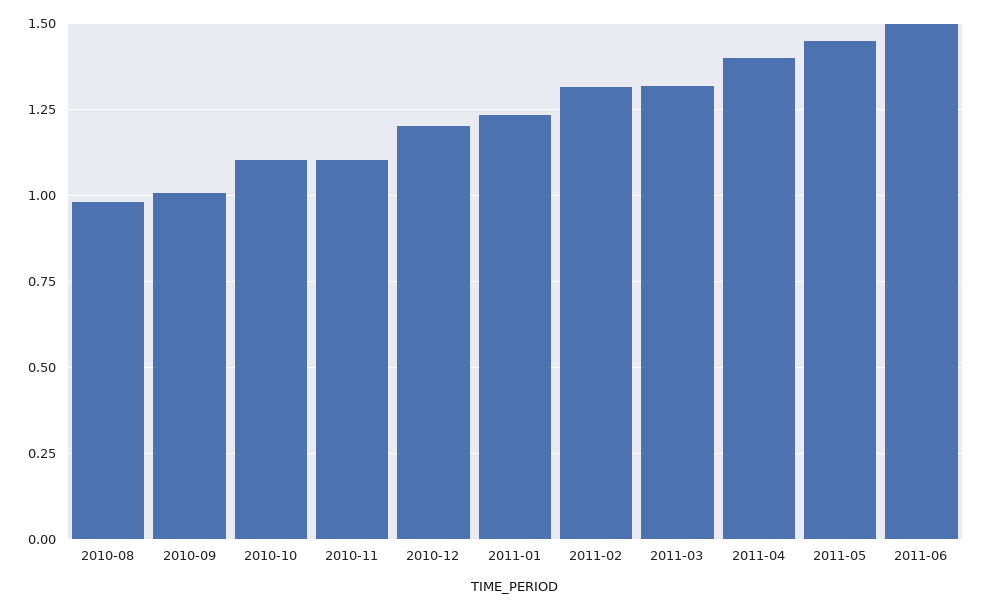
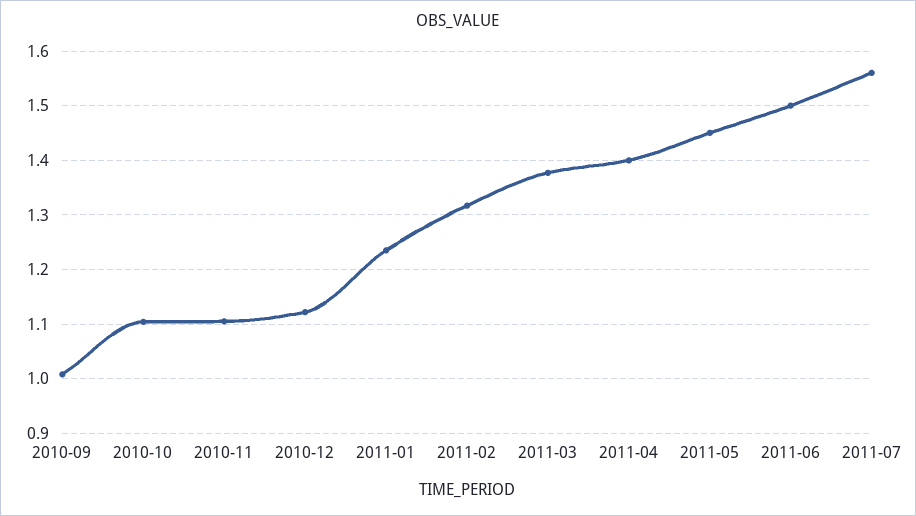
2010-08: 0.975 -> none
2010-12: 1.2 -> 1.12
2011-03: 1.325 -> 1.38
2011-07: none -> 1.56

